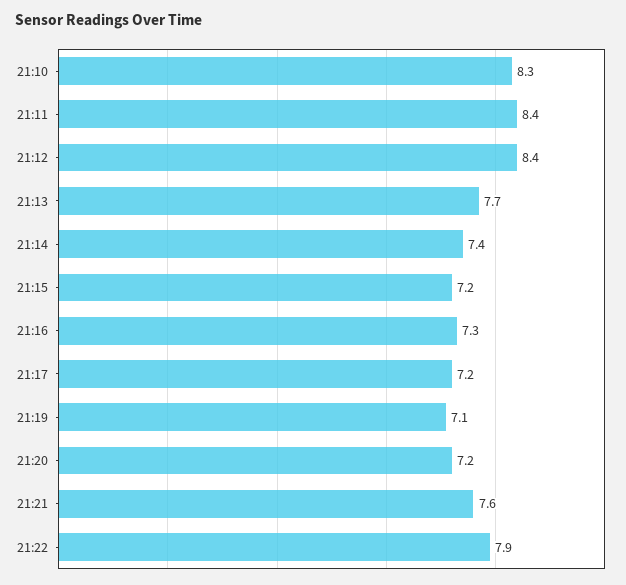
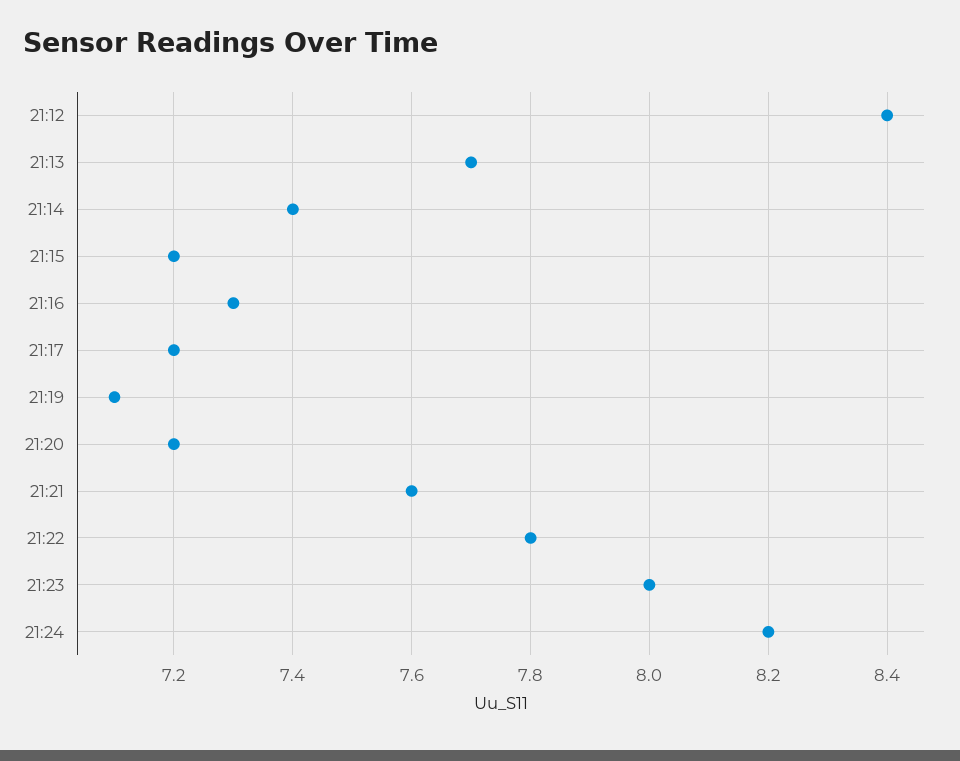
21:10: 8.3 -> none
21:11: 8.4 -> none
21:22: 7.9 -> 7.8
21:23: none -> 8
21:24: none -> 8.2

